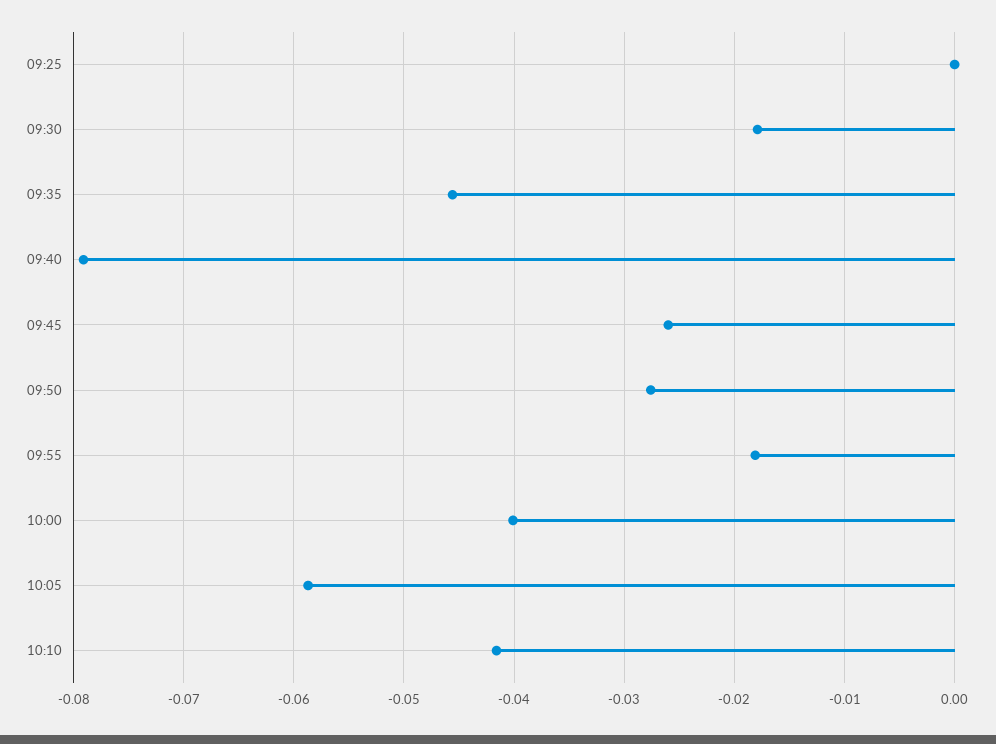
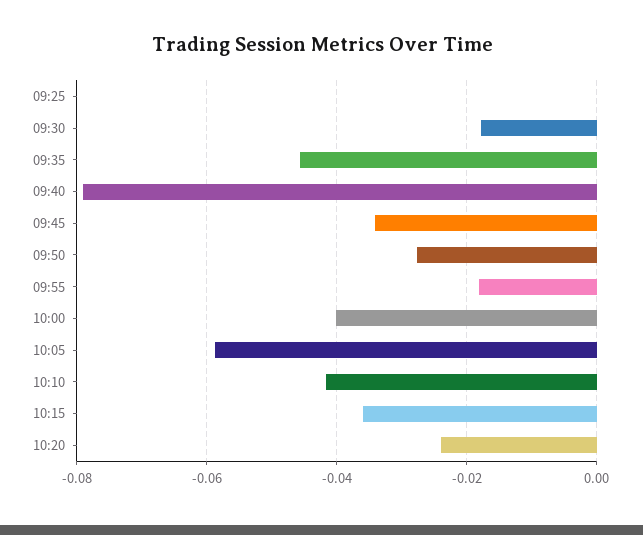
09:45: -0.026 -> -0.034
10:15: none -> -0.036
10:20: none -> -0.024

